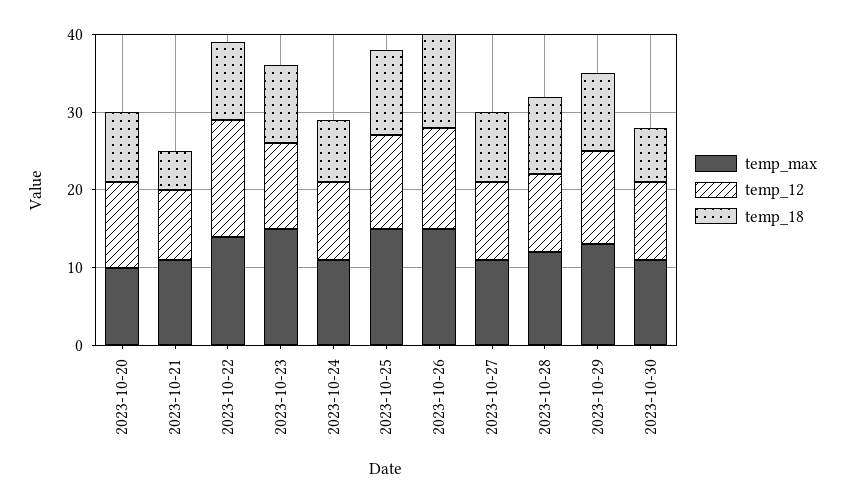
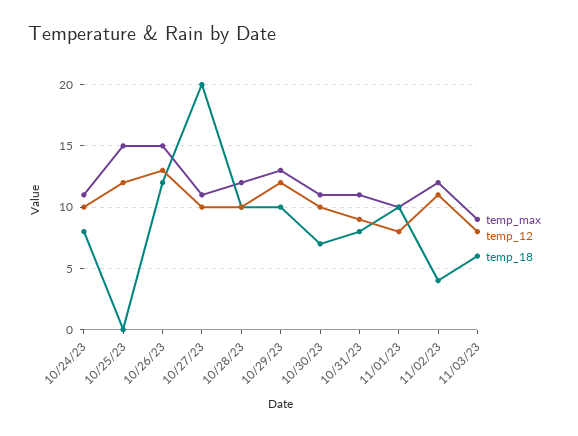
temp_max, 2023-10-20: 10 -> none
temp_12, 2023-10-20: 10 -> none
temp_18, 2023-10-20: 10 -> none
temp_max, 2023-10-21: 10 -> none
temp_12, 2023-10-21: 10 -> none
temp_18, 2023-10-21: 5 -> none
temp_max, 2023-10-22: 15 -> none
temp_12, 2023-10-22: 15 -> none
temp_18, 2023-10-22: 10 -> none
temp_max, 2023-10-23: 15 -> none
temp_12, 2023-10-23: 10 -> none
temp_18, 2023-10-23: 10 -> none
temp_18, 2023-10-25: 10 -> 0
temp_18, 2023-10-27: 10 -> 20
temp_max, 10/31/23: none -> 11
temp_12, 10/31/23: none -> 9
temp_18, 10/31/23: none -> 8
temp_max, 11/01/23: none -> 10
temp_12, 11/01/23: none -> 8
temp_18, 11/01/23: none -> 10
temp_max, 11/02/23: none -> 12
temp_12, 11/02/23: none -> 11
temp_18, 11/02/23: none -> 4
temp_max, 11/03/23: none -> 9
temp_12, 11/03/23: none -> 8
temp_18, 11/03/23: none -> 6

